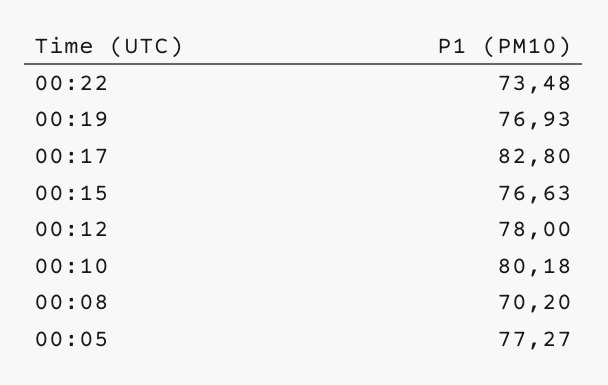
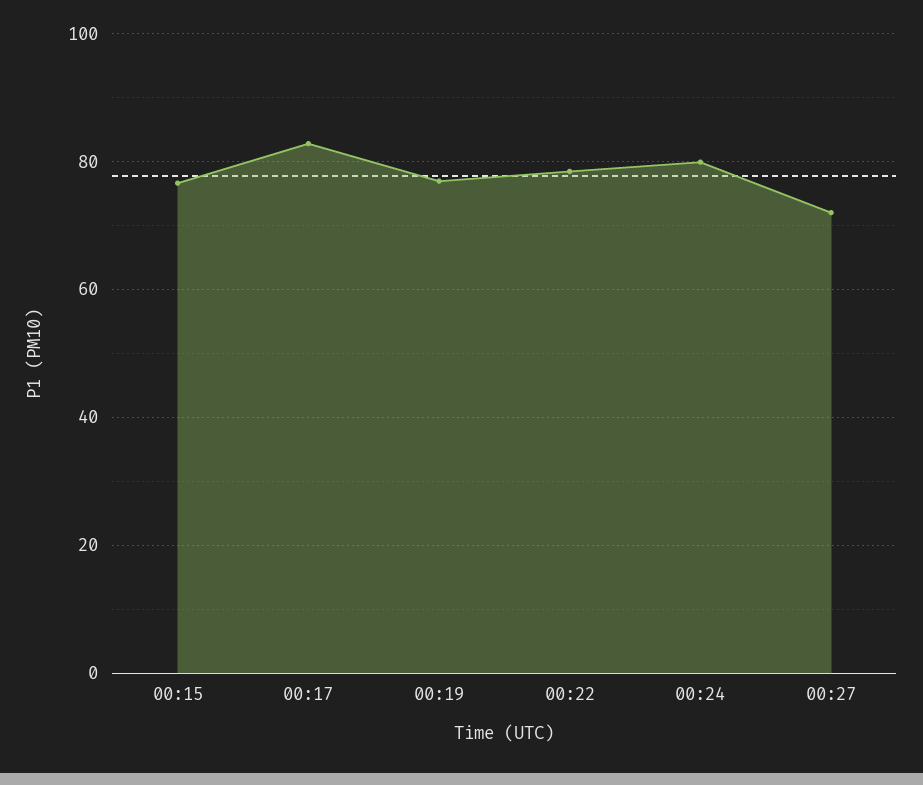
00:22: 73.48 -> 78
00:12: 78 -> none
00:10: 80.18 -> none
00:08: 70.2 -> none
00:05: 77.27 -> none
00:24: none -> 80
00:27: none -> 72

